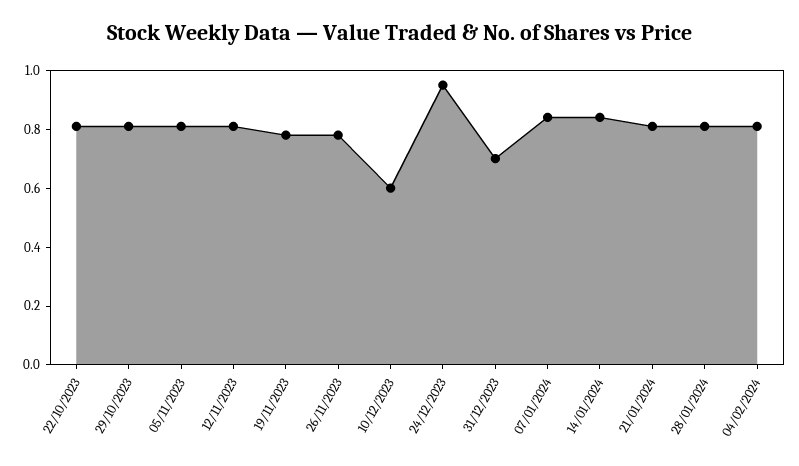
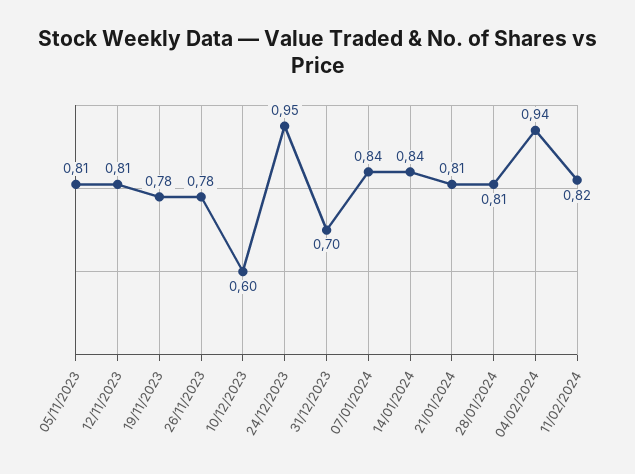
22/10/2023: 0.8 -> none
29/10/2023: 0.8 -> none
04/02/2024: 0.8 -> 0.94
11/02/2024: none -> 0.82

